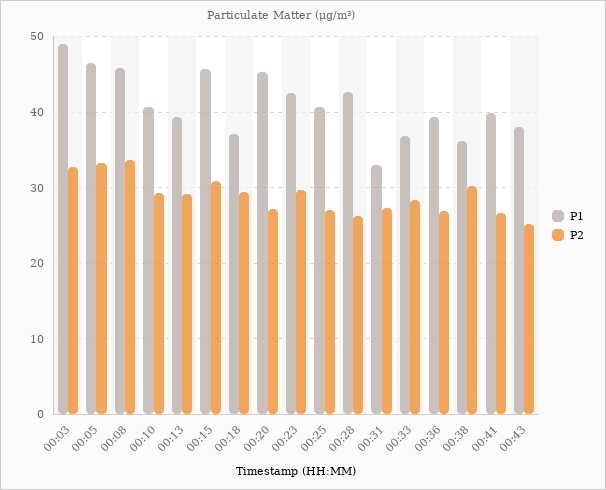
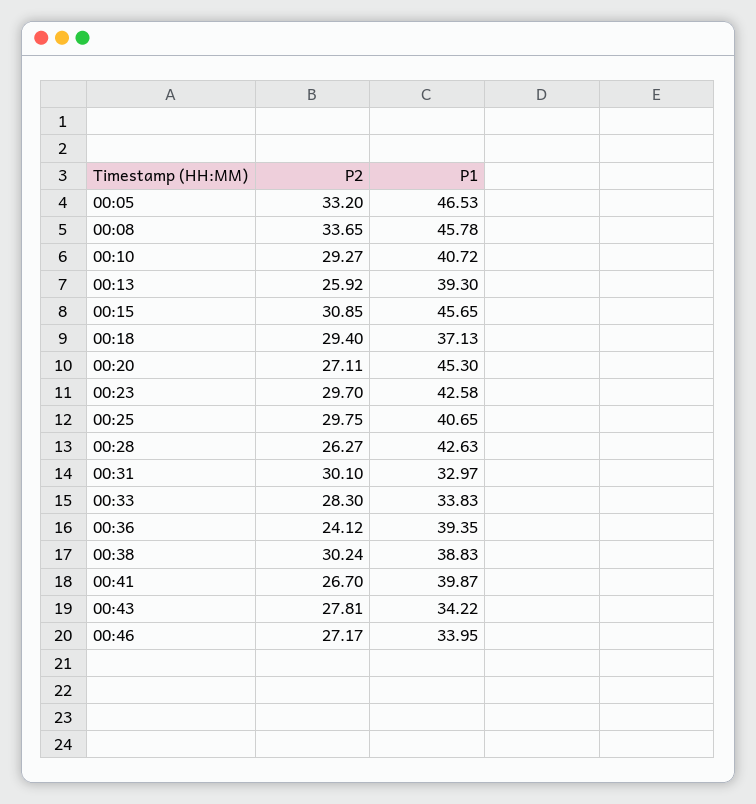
P1, 00:03: 49 -> none
P2, 00:03: 33 -> none
P2, 00:13: 29 -> 25.92
P2, 00:25: 27 -> 29.75
P2, 00:31: 27 -> 30.1
P1, 00:33: 37 -> 33.83
P2, 00:36: 27 -> 24.12
P1, 00:38: 36 -> 38.83
P1, 00:43: 38 -> 34.22
P2, 00:43: 25 -> 27.81
P2, 00:46: none -> 27.17
P1, 00:46: none -> 33.95

